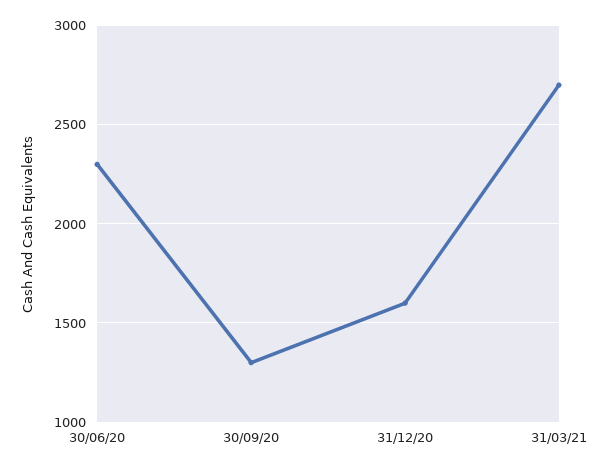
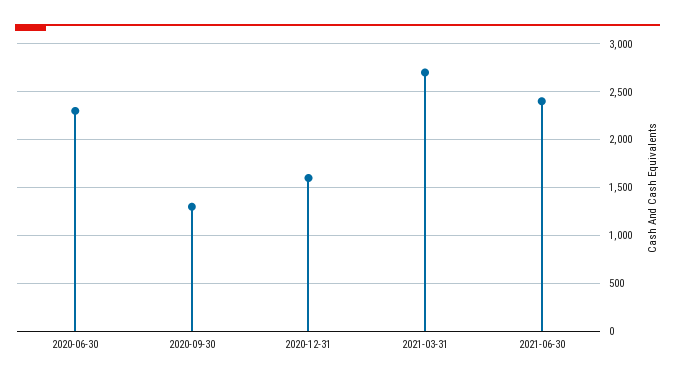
2021-06-30: none -> 2400

